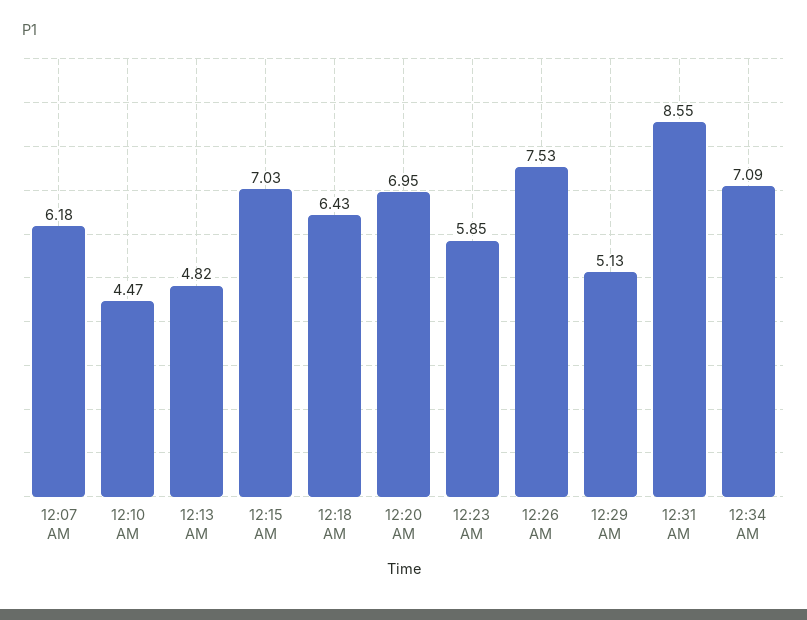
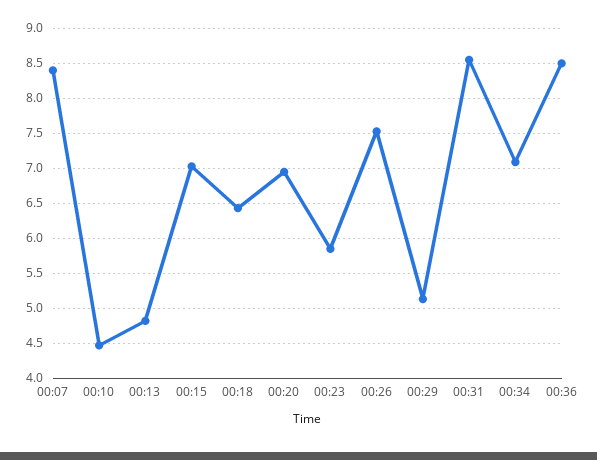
12:07 AM: 6.18 -> 8.4
00:36: none -> 8.5

